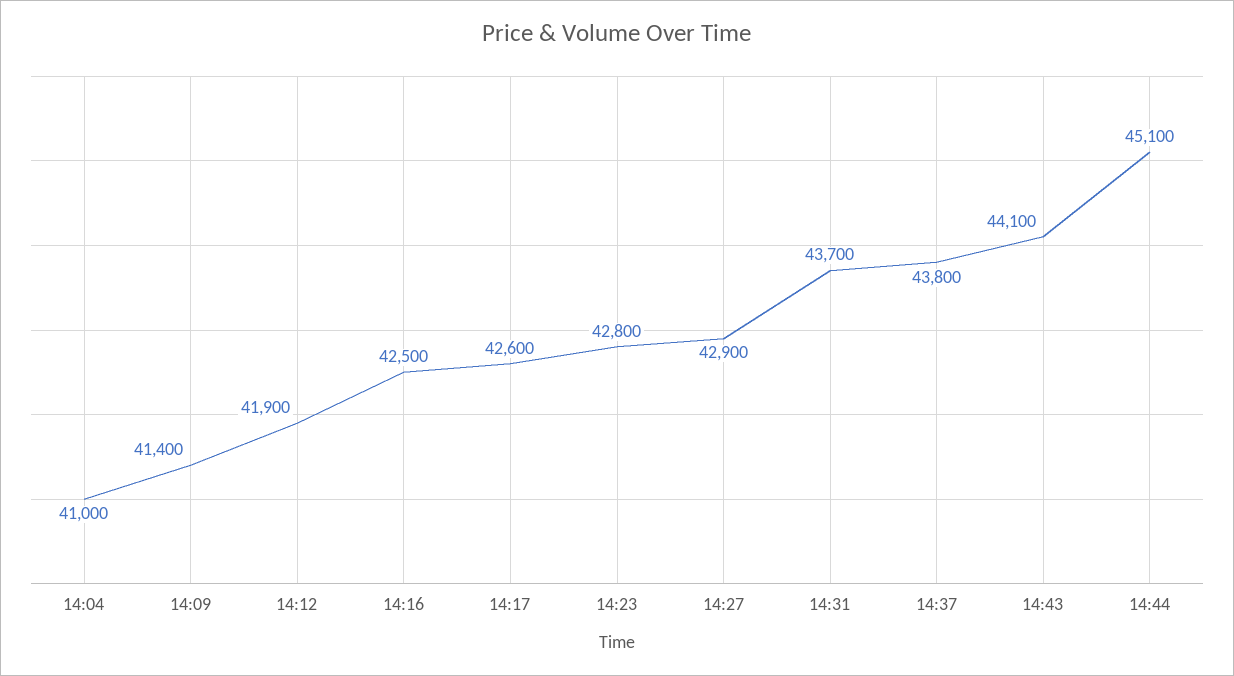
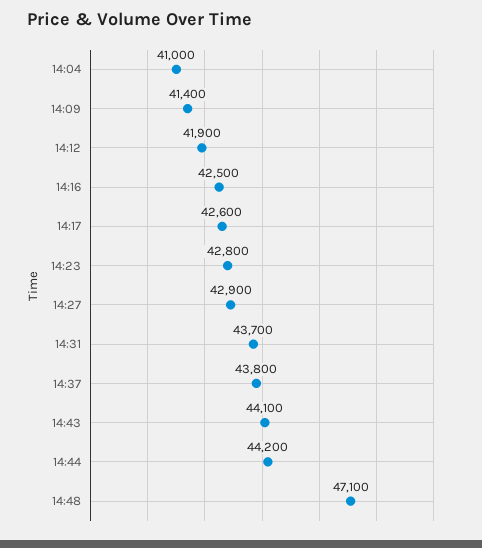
14:44: 45100 -> 44200
14:48: none -> 47100

